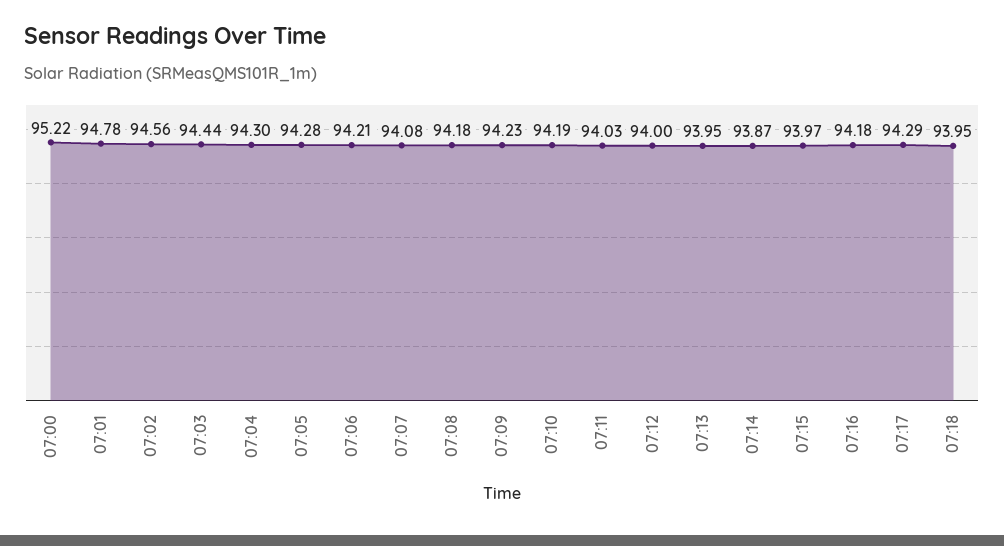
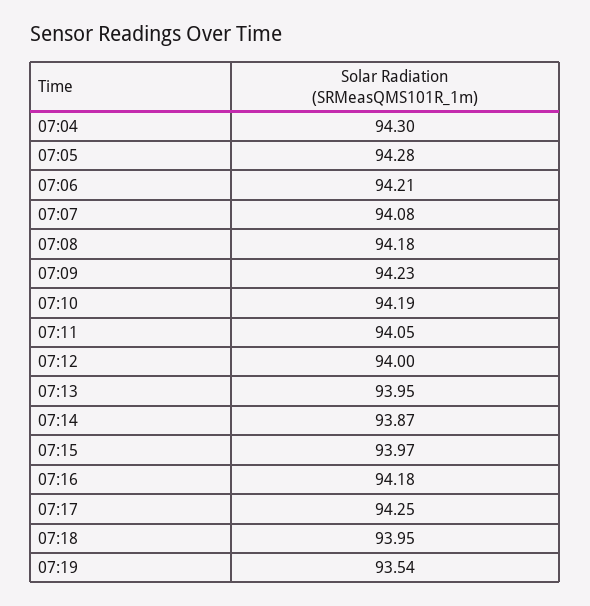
07:00: 95.22 -> none
07:01: 94.78 -> none
07:02: 94.56 -> none
07:03: 94.44 -> none
07:11: 94.03 -> 94.05
07:17: 94.29 -> 94.25
07:19: none -> 93.54

